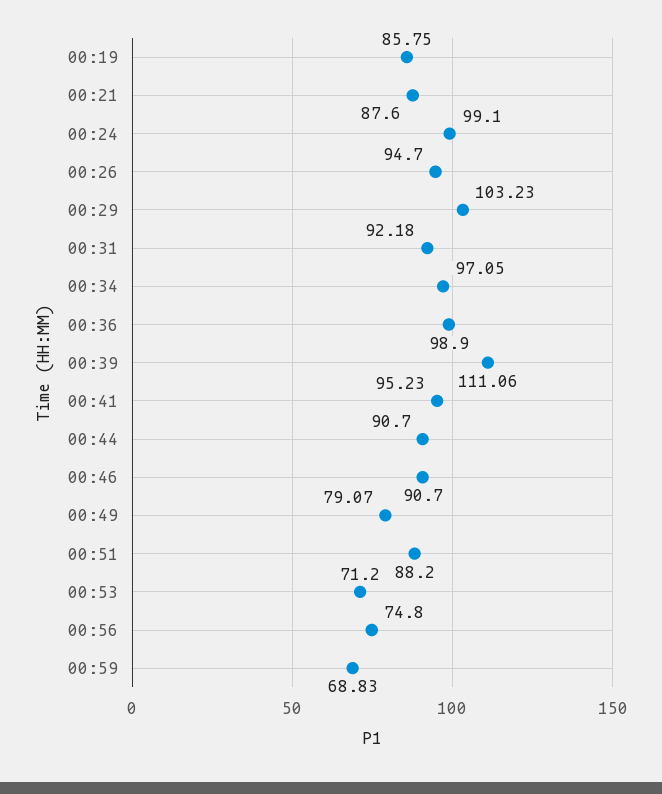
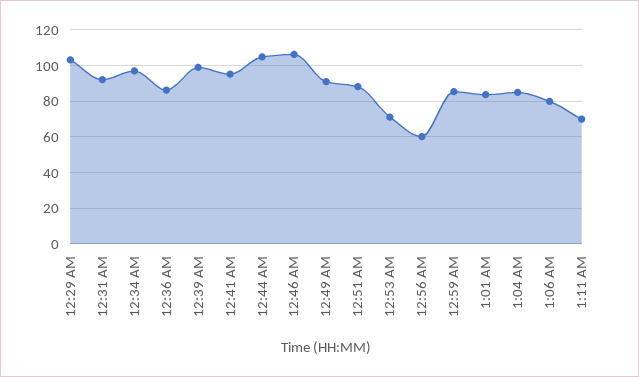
00:19: 85.75 -> none
00:21: 87.6 -> none
00:24: 99.1 -> none
00:26: 94.7 -> none
00:36: 98.9 -> 85
00:39: 111.06 -> 100
00:44: 90.7 -> 105
00:46: 90.7 -> 105
00:49: 79.07 -> 90
00:56: 74.8 -> 60
00:59: 68.83 -> 85
1:01 AM: none -> 85
1:04 AM: none -> 85
1:06 AM: none -> 80
1:11 AM: none -> 70

